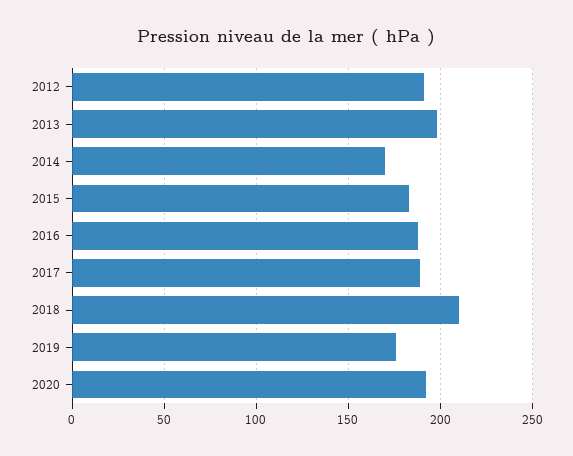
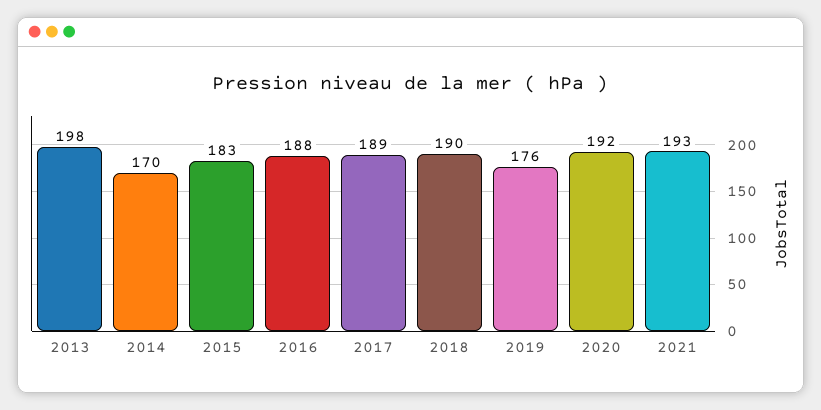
2012: 190 -> none
2018: 210 -> 190
2021: none -> 193

